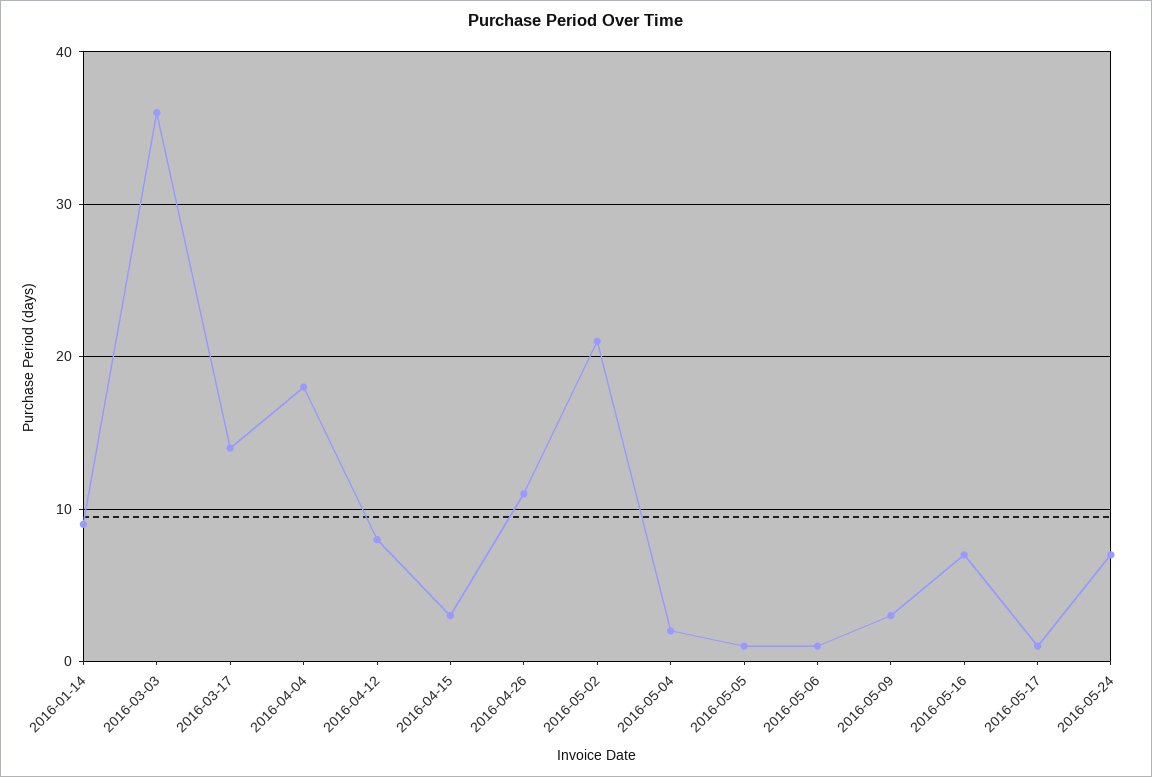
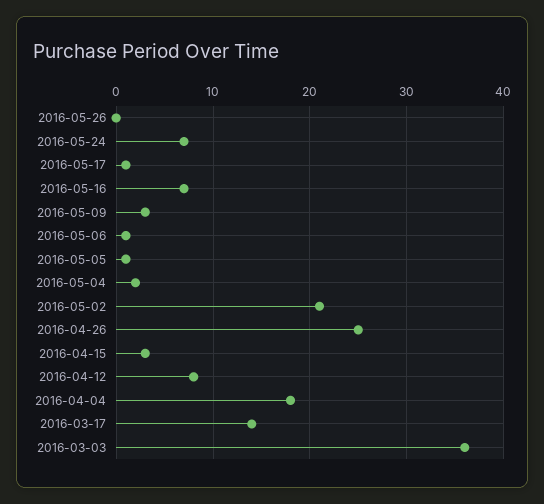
2016-01-14: 9 -> none
2016-04-26: 11 -> 25
2016-05-26: none -> 0

